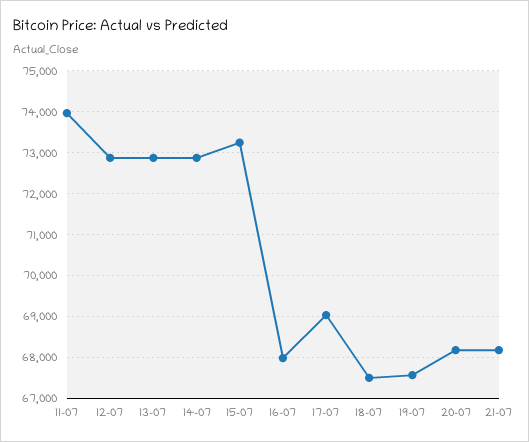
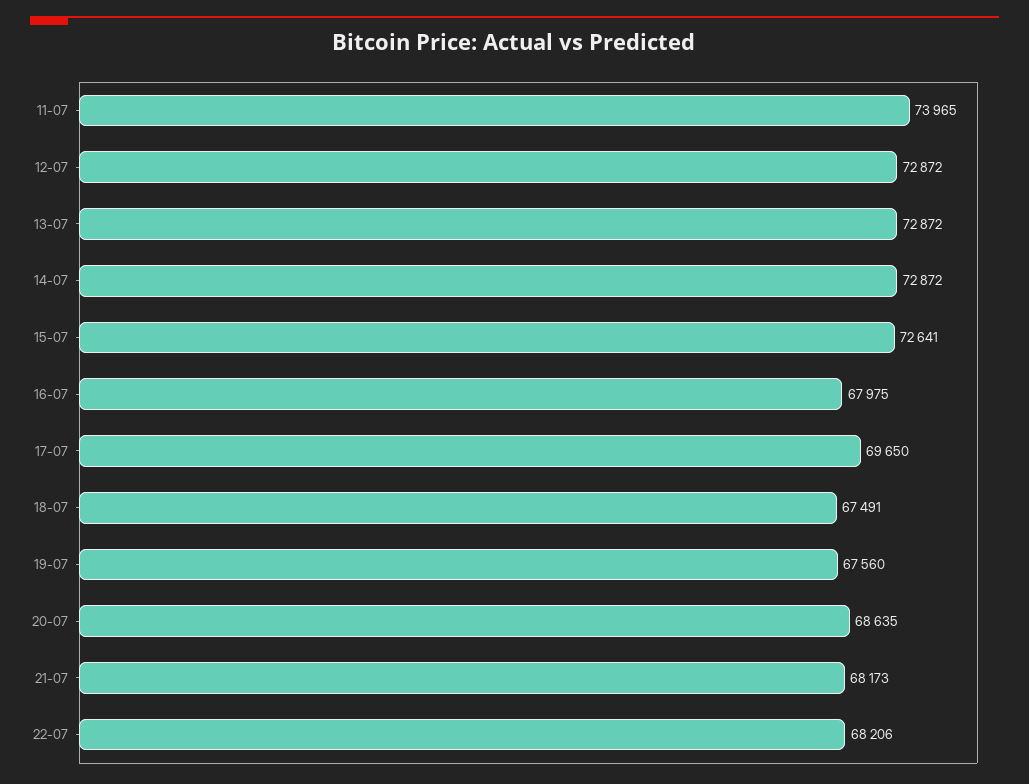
15-07: 73200 -> 72641
17-07: 69000 -> 69650
20-07: 68200 -> 68635
22-07: none -> 68206

